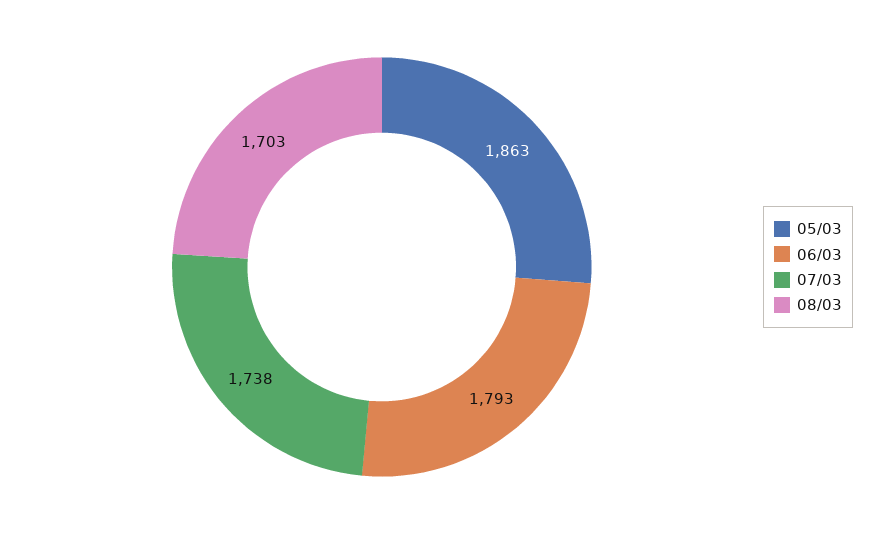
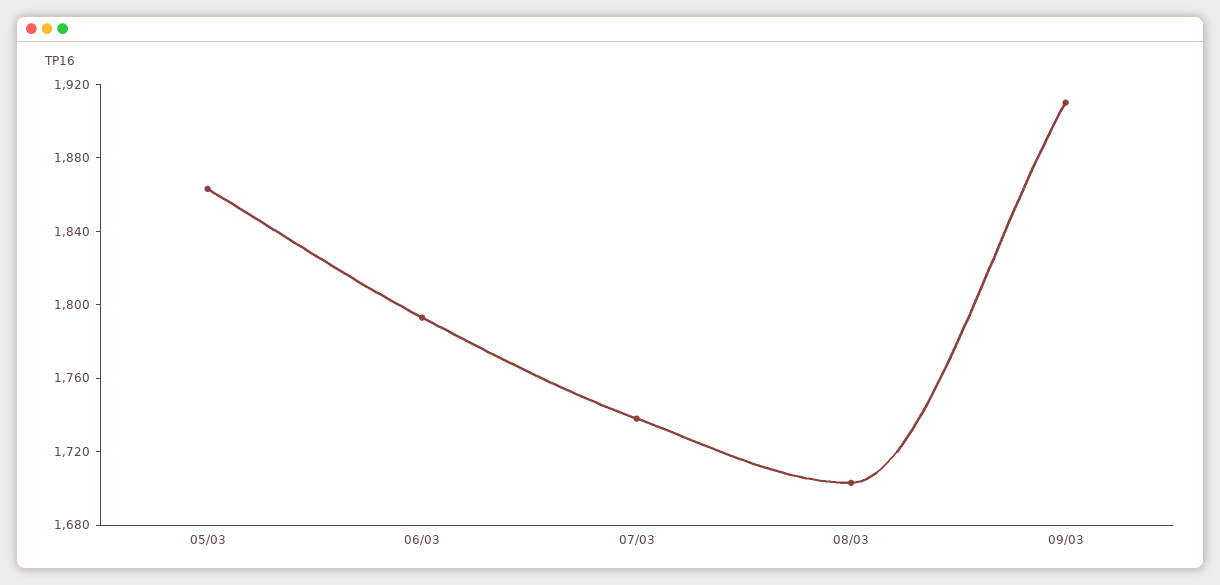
09/03: none -> 1910

